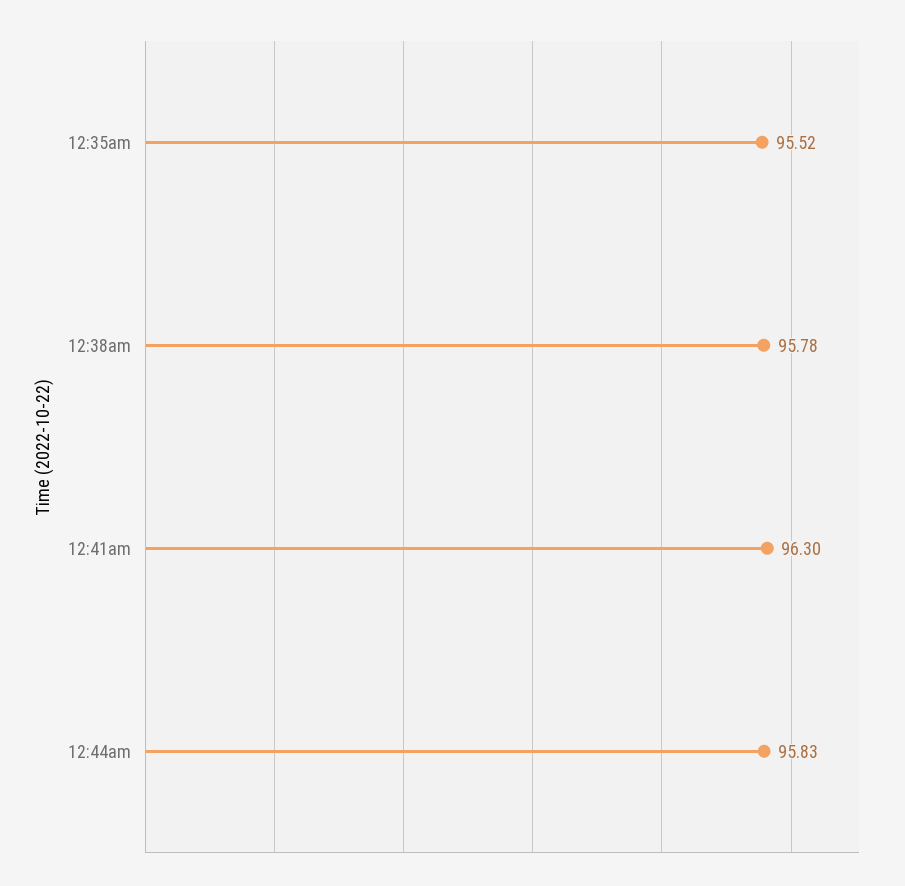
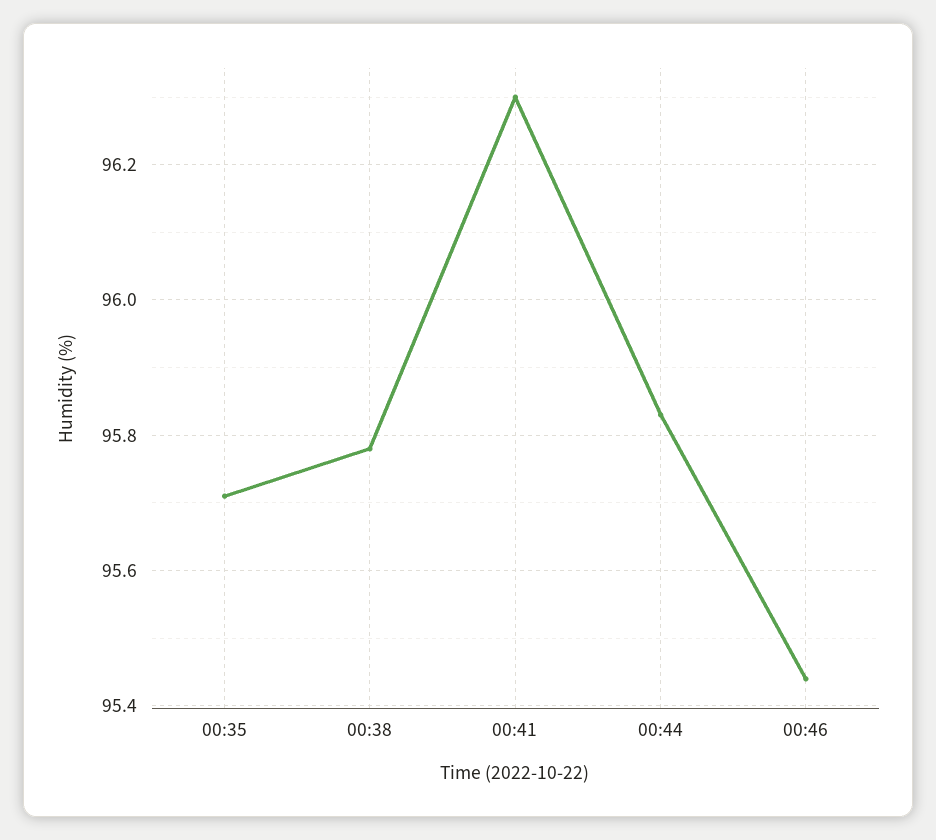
12:35am: 95.52 -> 95.7
00:46: none -> 95.45

